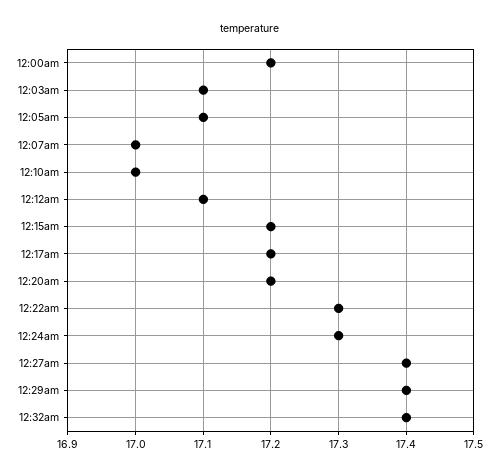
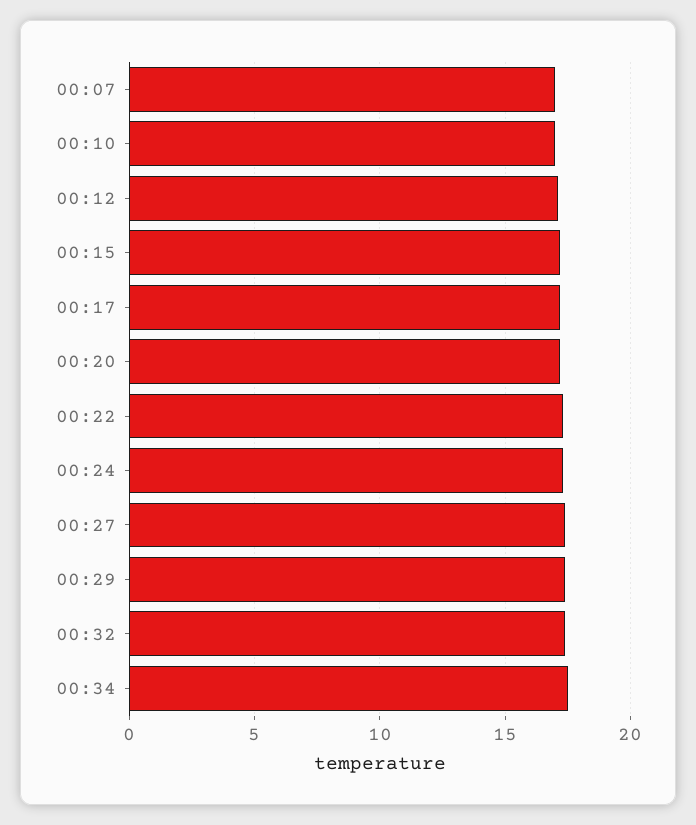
12:00am: 17.2 -> none
12:03am: 17.1 -> none
12:05am: 17.1 -> none
00:34: none -> 17.5

